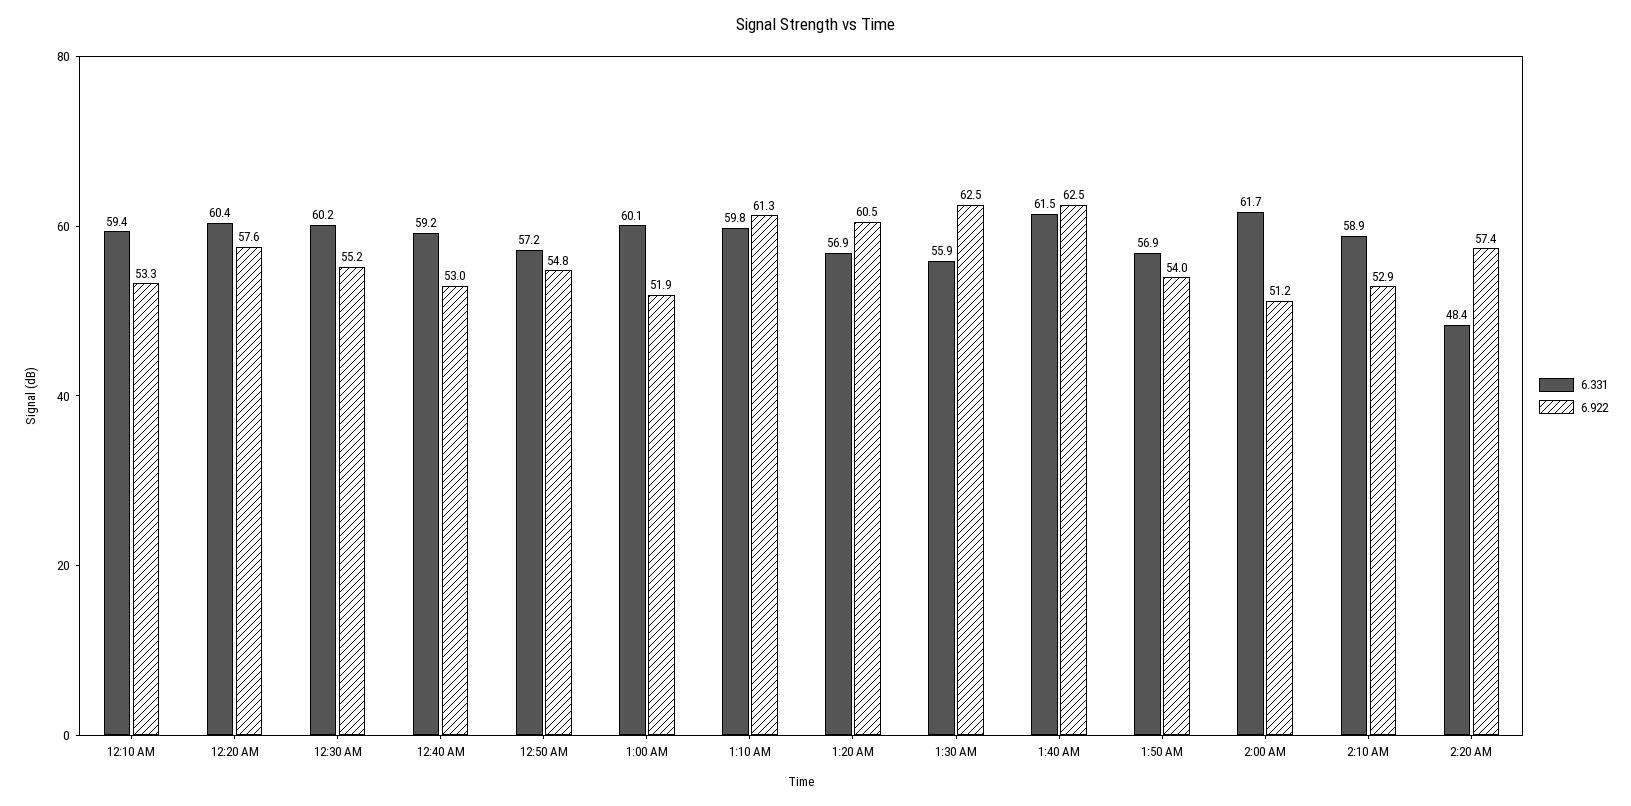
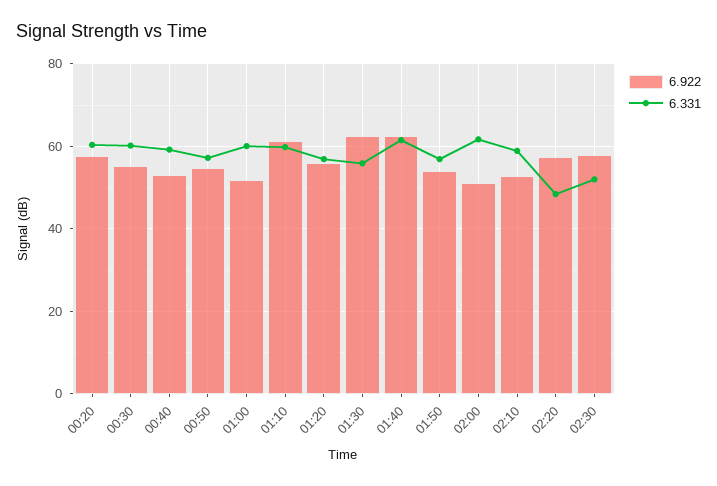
6.331, 12:10 AM: 59.4 -> none
6.922, 12:10 AM: 53.3 -> none
6.922, 1:20 AM: 60.5 -> 56
6.922, 02:30: none -> 58
6.331, 02:30: none -> 52

